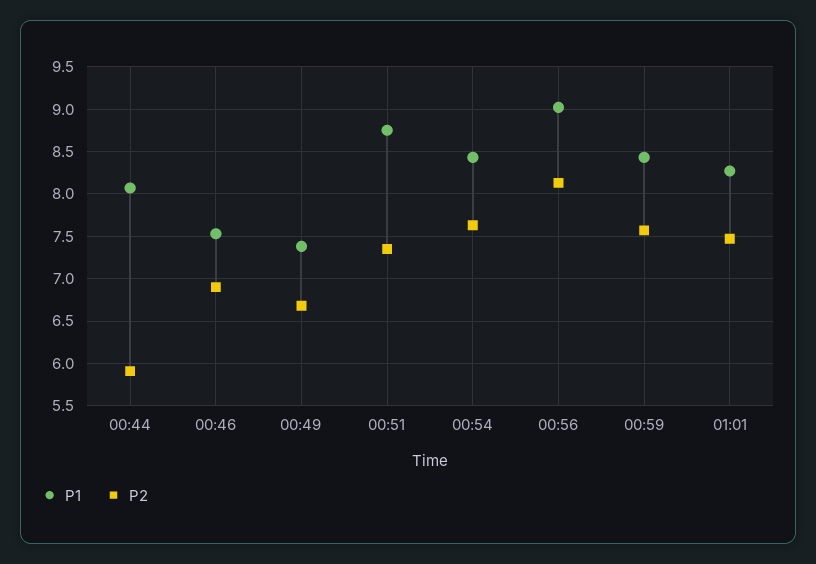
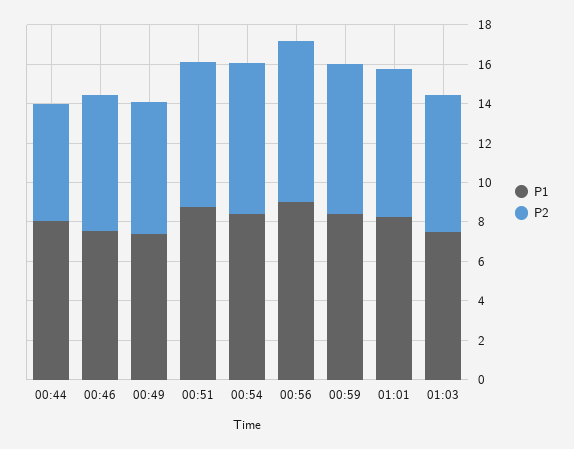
P1, 01:03: none -> 7.5
P2, 01:03: none -> 7

